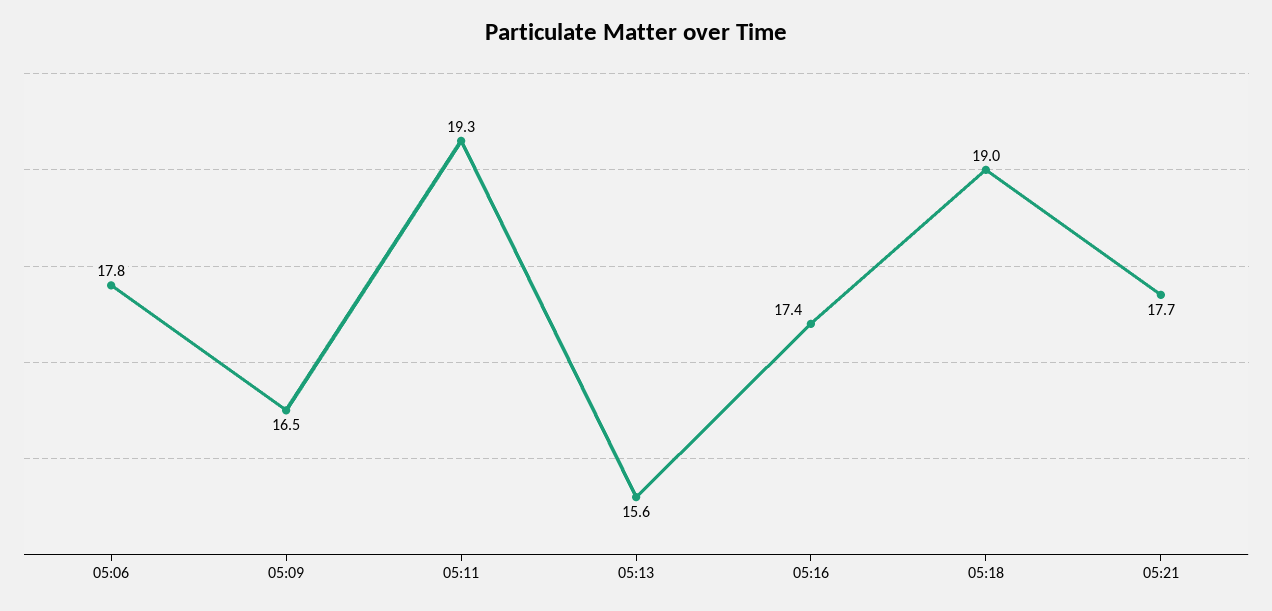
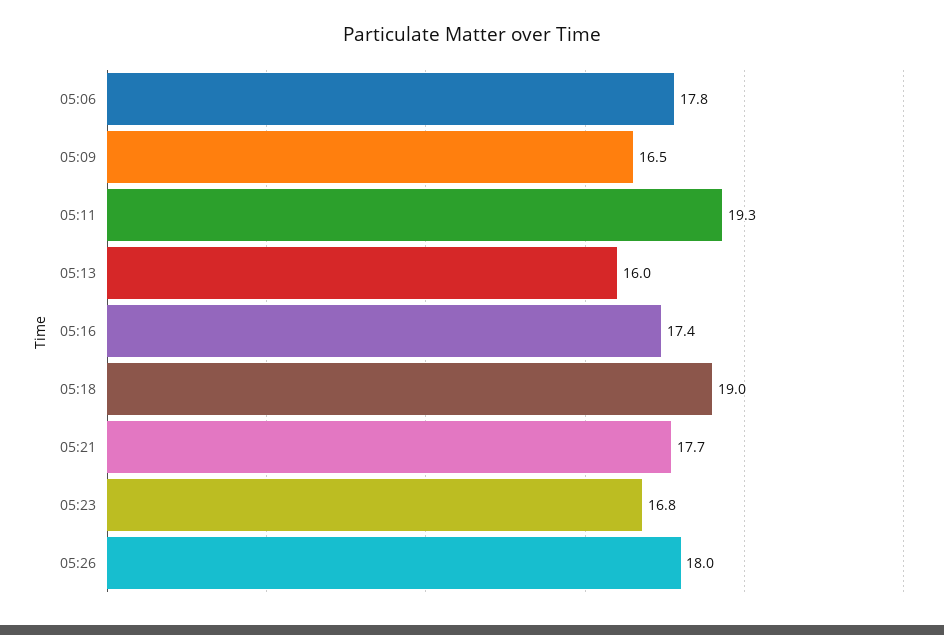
05:13: 15.6 -> 16
05:23: none -> 16.8
05:26: none -> 18

